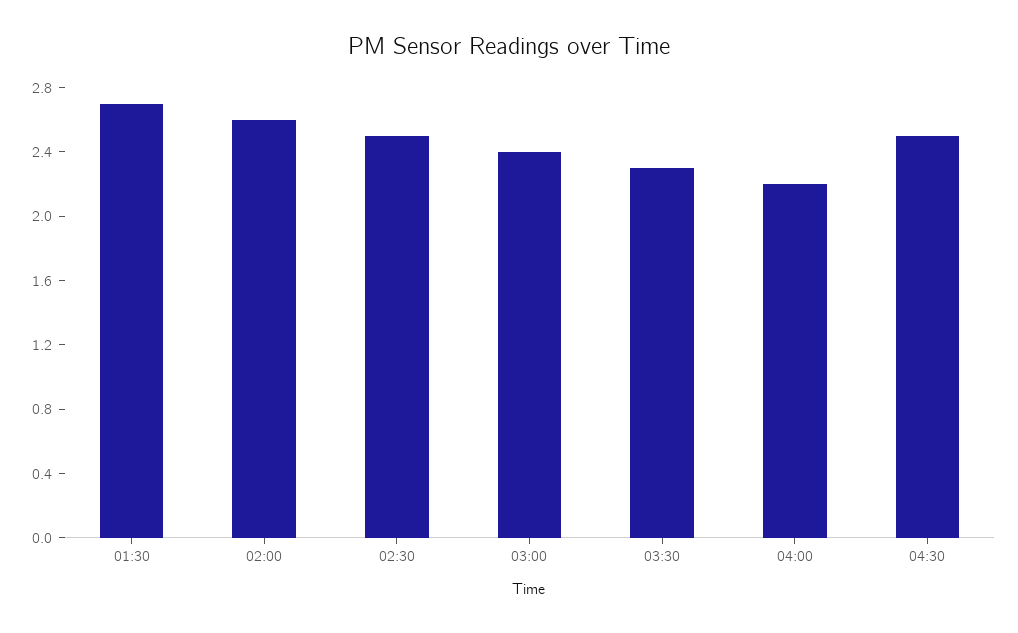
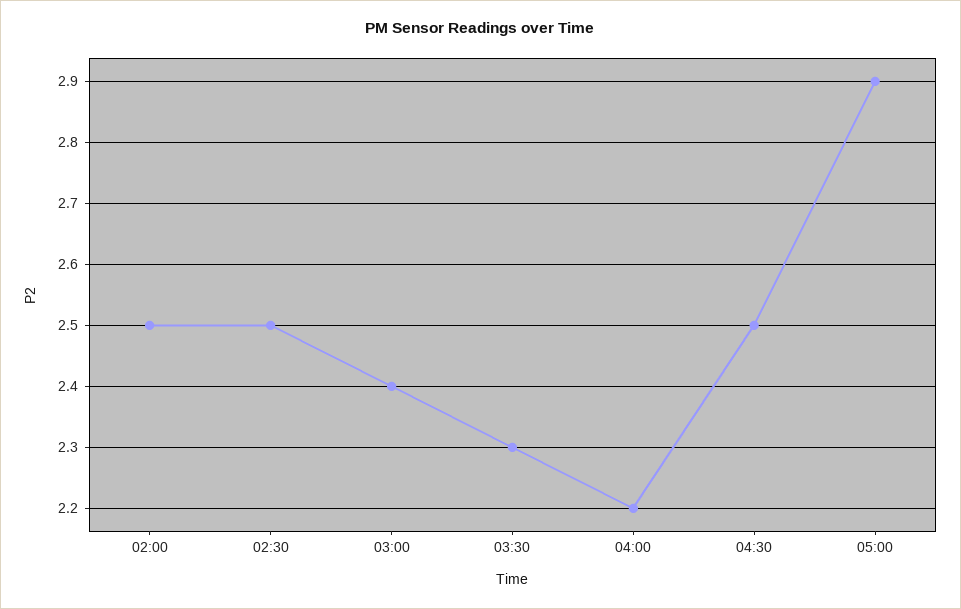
01:30: 2.7 -> none
02:00: 2.6 -> 2.5
05:00: none -> 2.9

